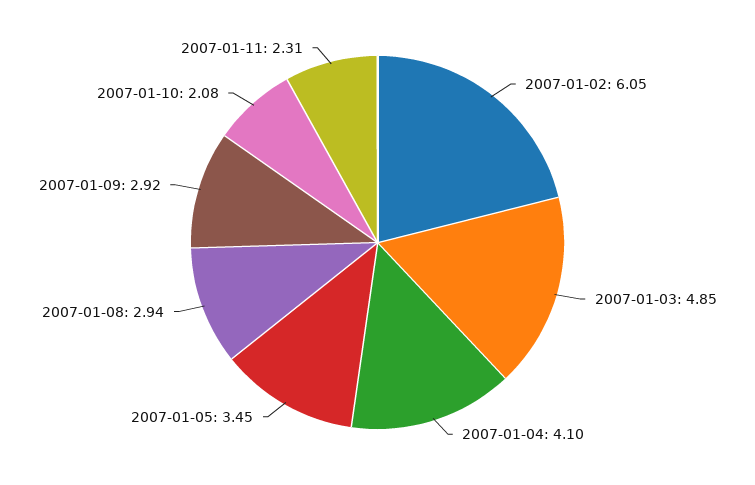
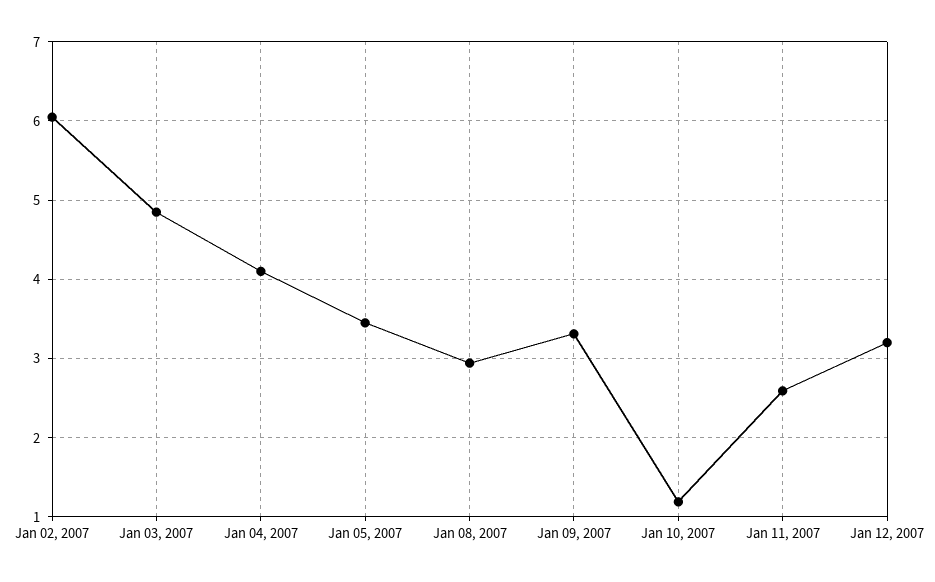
2007-01-09: 2.92 -> 3.3
2007-01-10: 2.08 -> 1.2
2007-01-11: 2.31 -> 2.6
Jan 12, 2007: none -> 3.2

